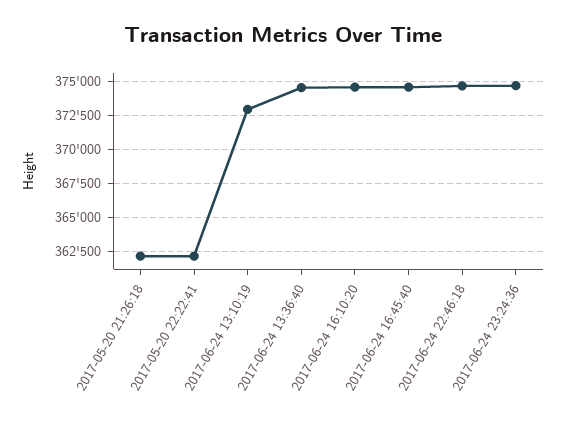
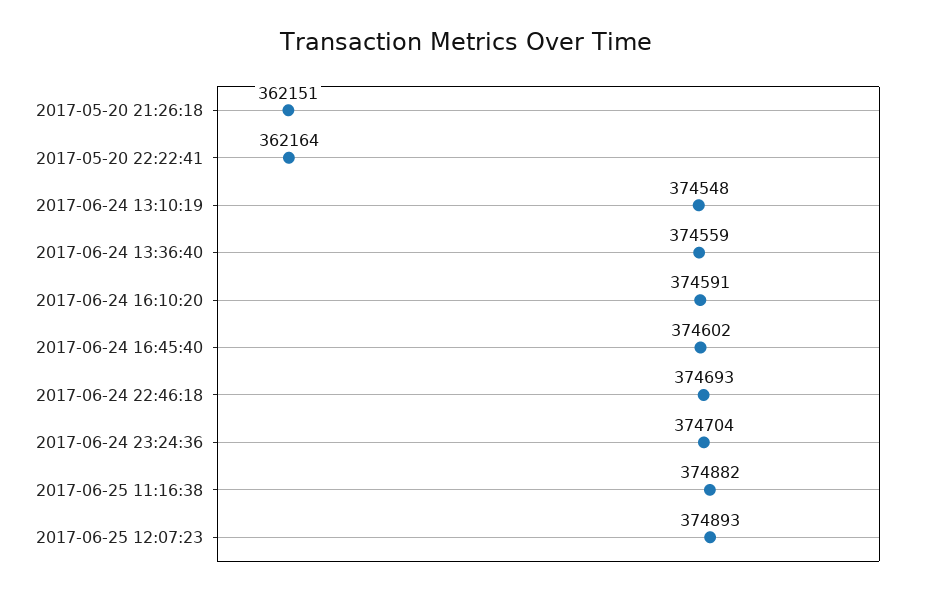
2017-06-24 13:10:19: 373000 -> 374548
2017-06-25 11:16:38: none -> 374882
2017-06-25 12:07:23: none -> 374893

